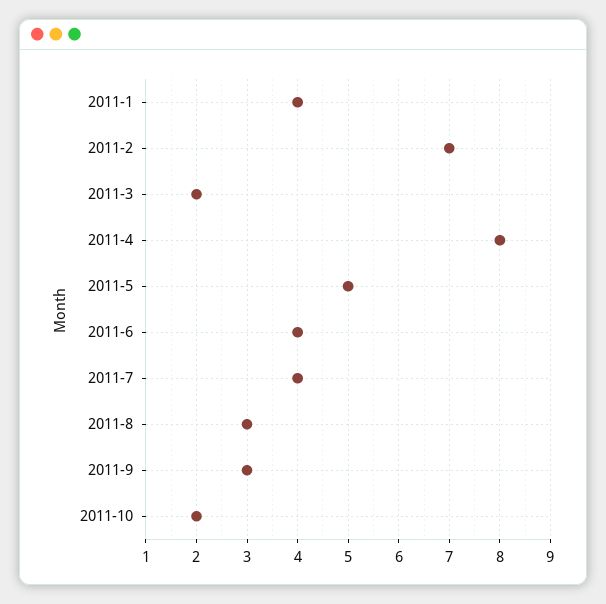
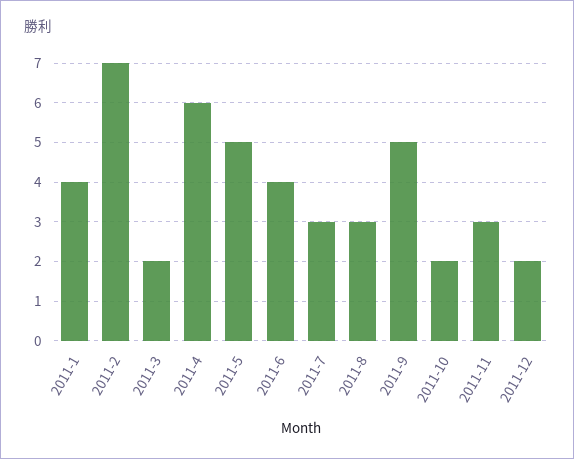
2011-4: 8 -> 6
2011-7: 4 -> 3
2011-9: 3 -> 5
2011-11: none -> 3
2011-12: none -> 2

